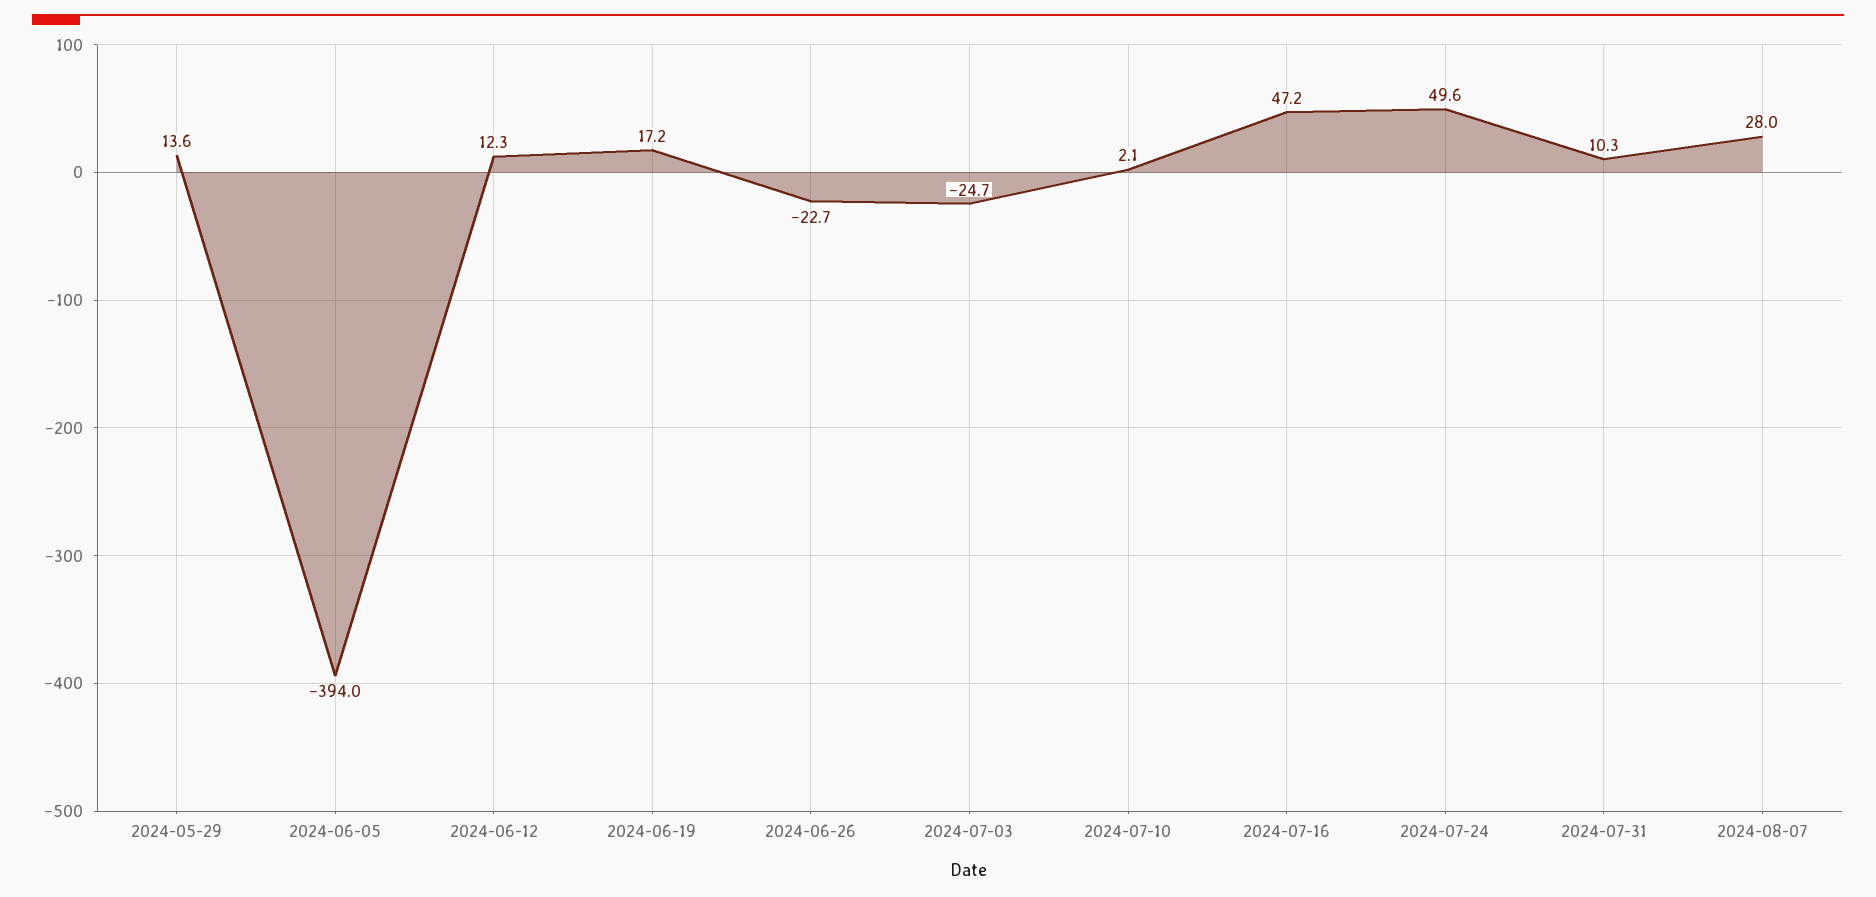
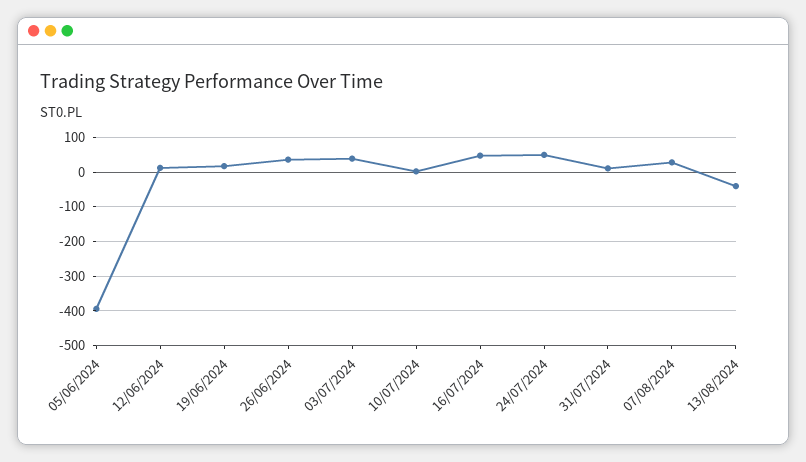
2024-05-29: 13.6 -> none
2024-06-26: -22.7 -> 40
2024-07-03: -24.7 -> 40
13/08/2024: none -> -40

